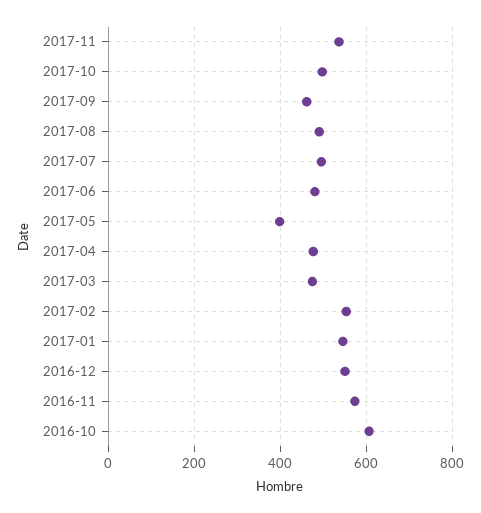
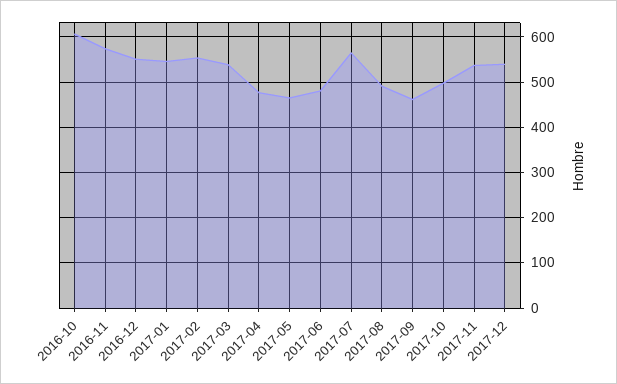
2017-07: 500 -> 560
2017-05: 400 -> 460
2017-03: 480 -> 540
2017-12: none -> 540

